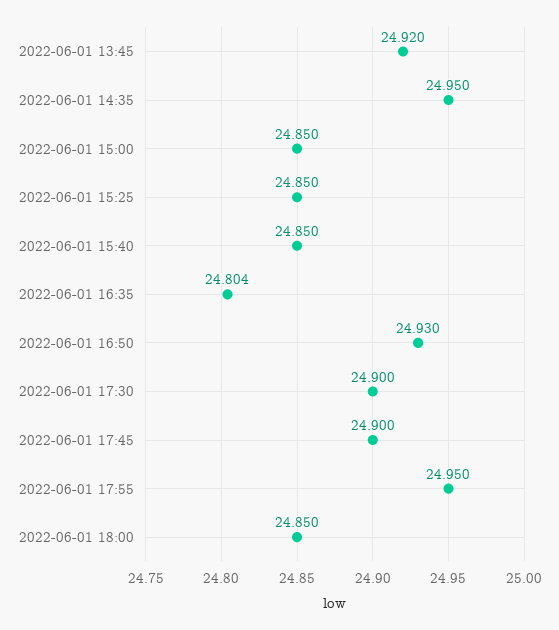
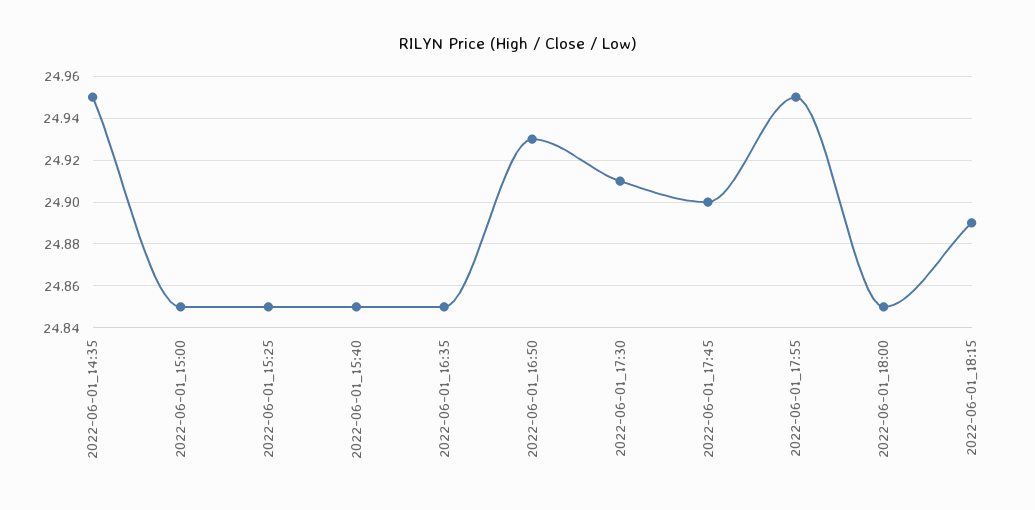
2022-06-01 13:45: 24.92 -> none
2022-06-01 16:35: 24.804 -> 24.85
2022-06-01 17:30: 24.9 -> 24.91
2022-06-01_18:15: none -> 24.89

